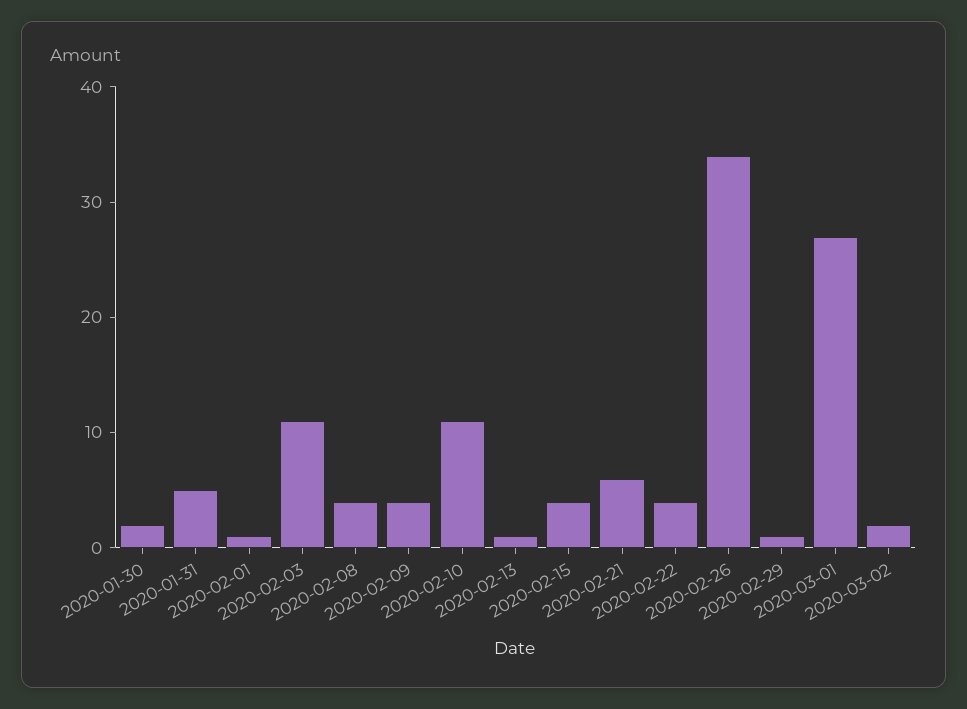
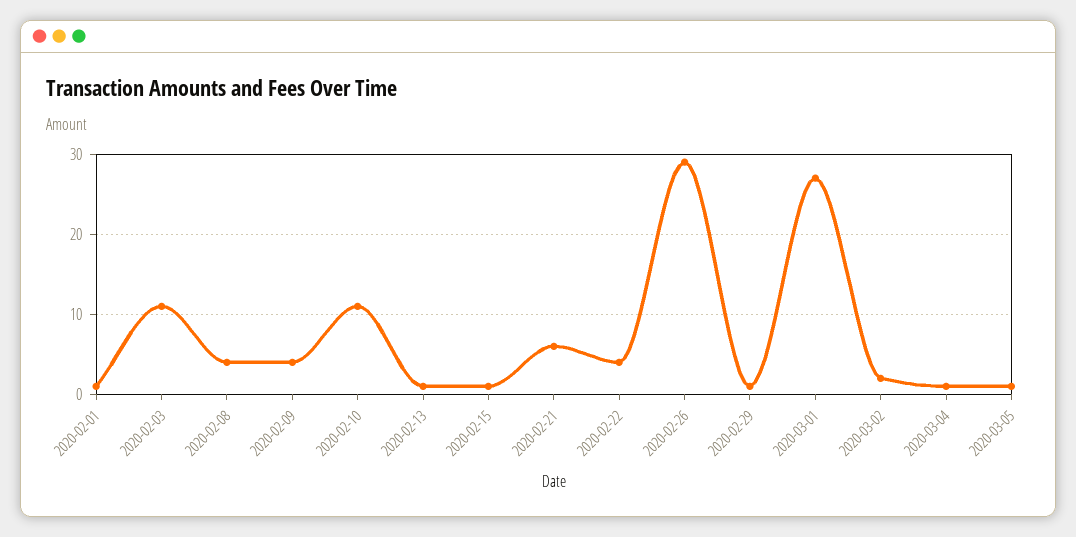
2020-01-30: 2 -> none
2020-01-31: 5 -> none
2020-02-15: 4 -> 1
2020-02-26: 34 -> 29
2020-03-04: none -> 1
2020-03-05: none -> 1

